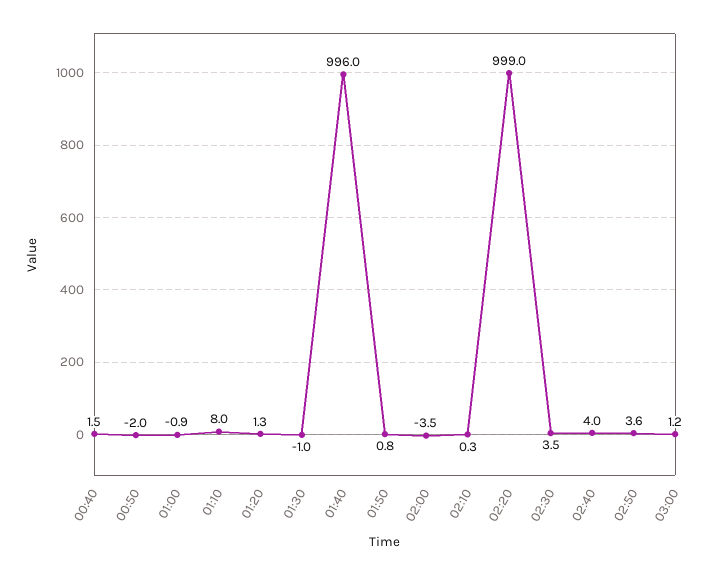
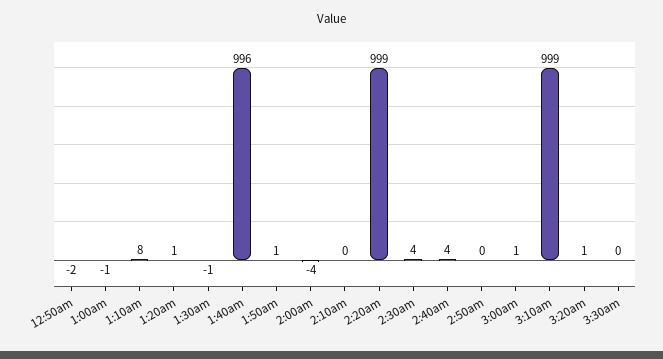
00:40: 1.5 -> none
02:50: 3.6 -> 0
3:10am: none -> 999
3:20am: none -> 1
3:30am: none -> 0

